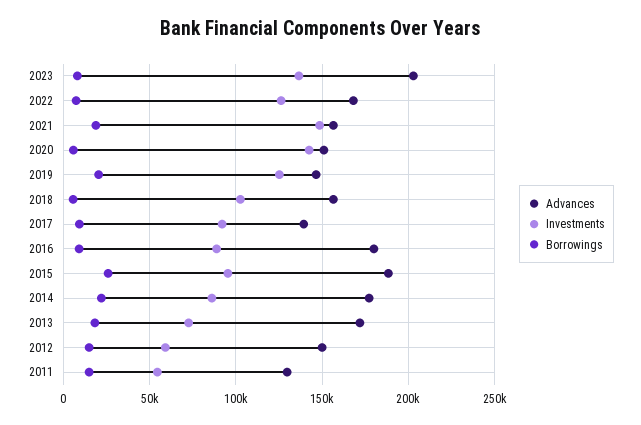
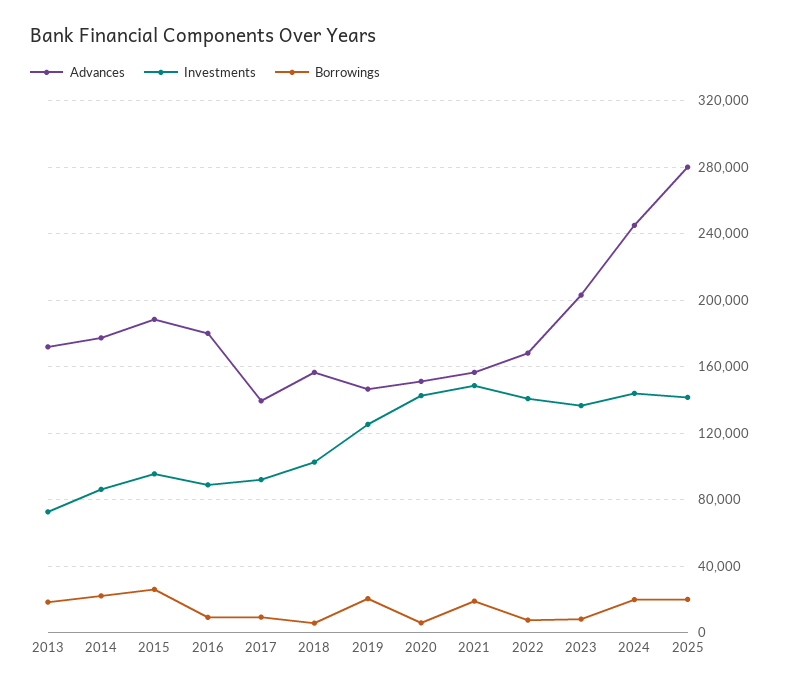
Investments, 2022: 125000 -> 140000
Advances, 2012: 150000 -> none
Investments, 2012: 60000 -> none
Borrowings, 2012: 15000 -> none
Advances, 2011: 130000 -> none
Investments, 2011: 55000 -> none
Borrowings, 2011: 15000 -> none
Advances, 2024: none -> 245000
Investments, 2024: none -> 145000
Borrowings, 2024: none -> 20000
Advances, 2025: none -> 280000
Investments, 2025: none -> 140000
Borrowings, 2025: none -> 20000

